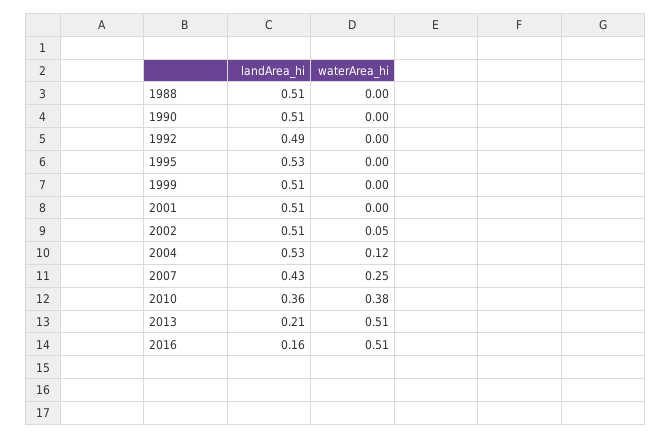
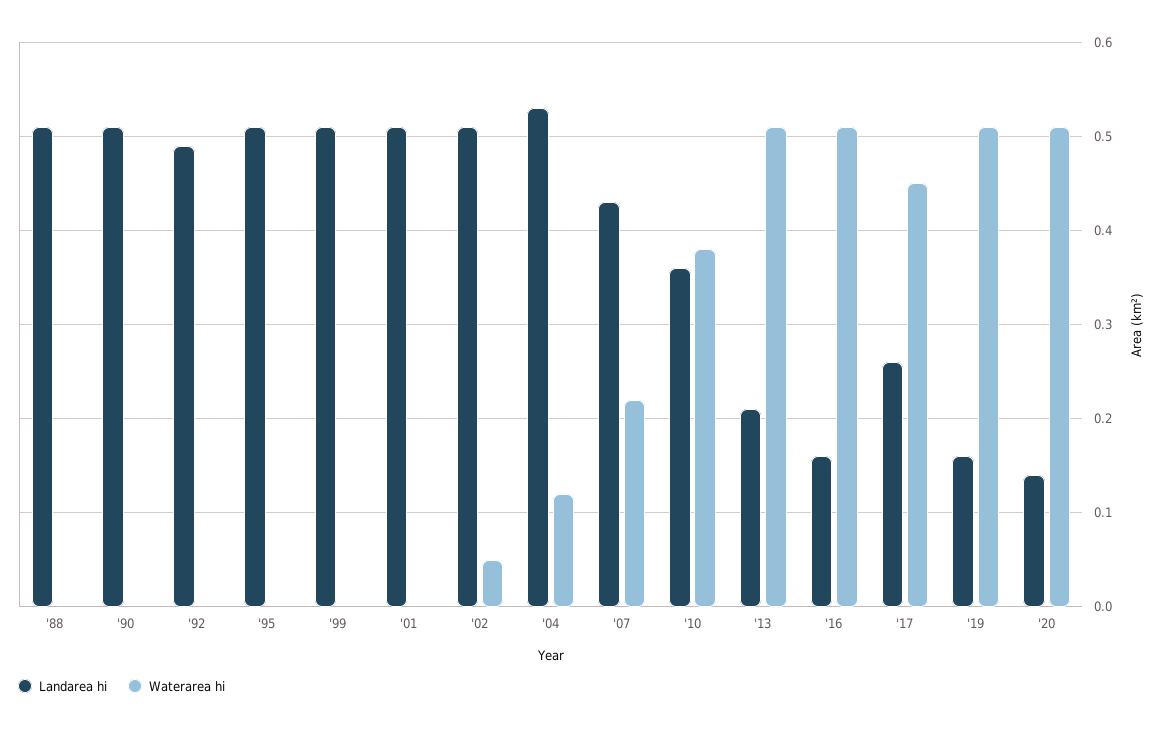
landArea_hi, 1995: 0.53 -> 0.51
waterArea_hi, 2007: 0.25 -> 0.22
landArea_hi, '17: none -> 0.26
waterArea_hi, '17: none -> 0.45
landArea_hi, '19: none -> 0.16
waterArea_hi, '19: none -> 0.51
landArea_hi, '20: none -> 0.14
waterArea_hi, '20: none -> 0.51

